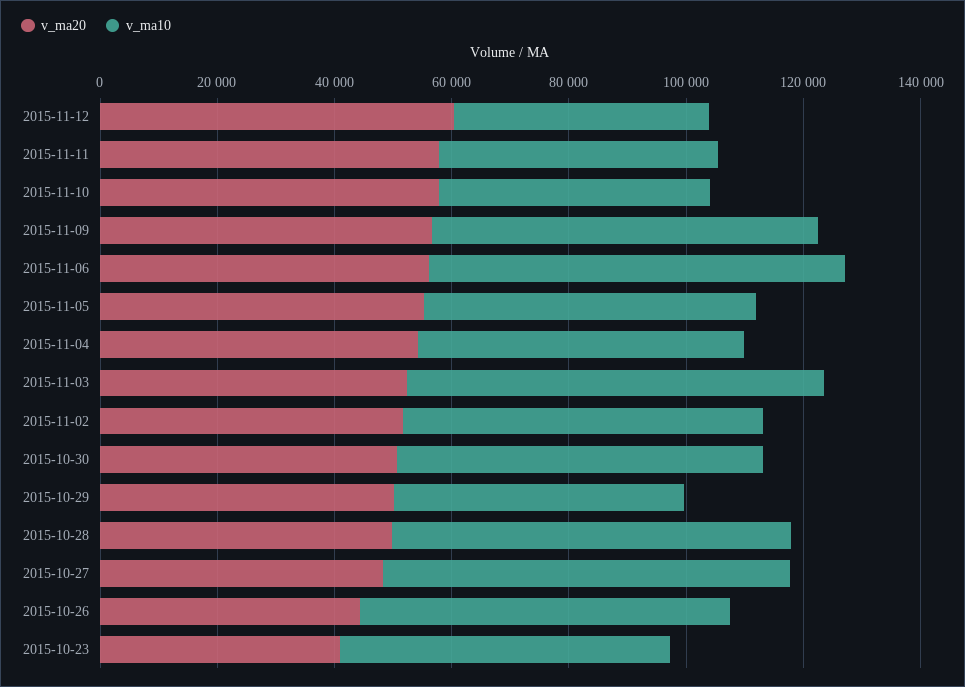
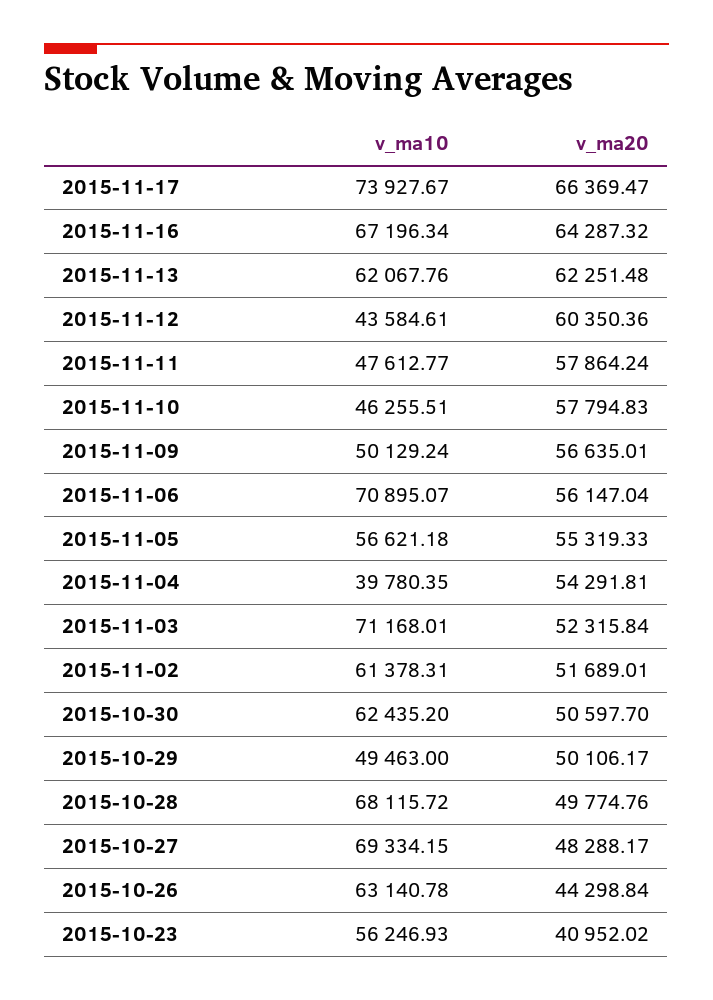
v_ma10, 2015-11-09: 65000 -> 50129.24
v_ma10, 2015-11-04: 55000 -> 39780.35
v_ma10, 2015-11-17: none -> 73927.67
v_ma20, 2015-11-17: none -> 66369.47
v_ma10, 2015-11-16: none -> 67196.34
v_ma20, 2015-11-16: none -> 64287.32
v_ma10, 2015-11-13: none -> 62067.76
v_ma20, 2015-11-13: none -> 62251.48

